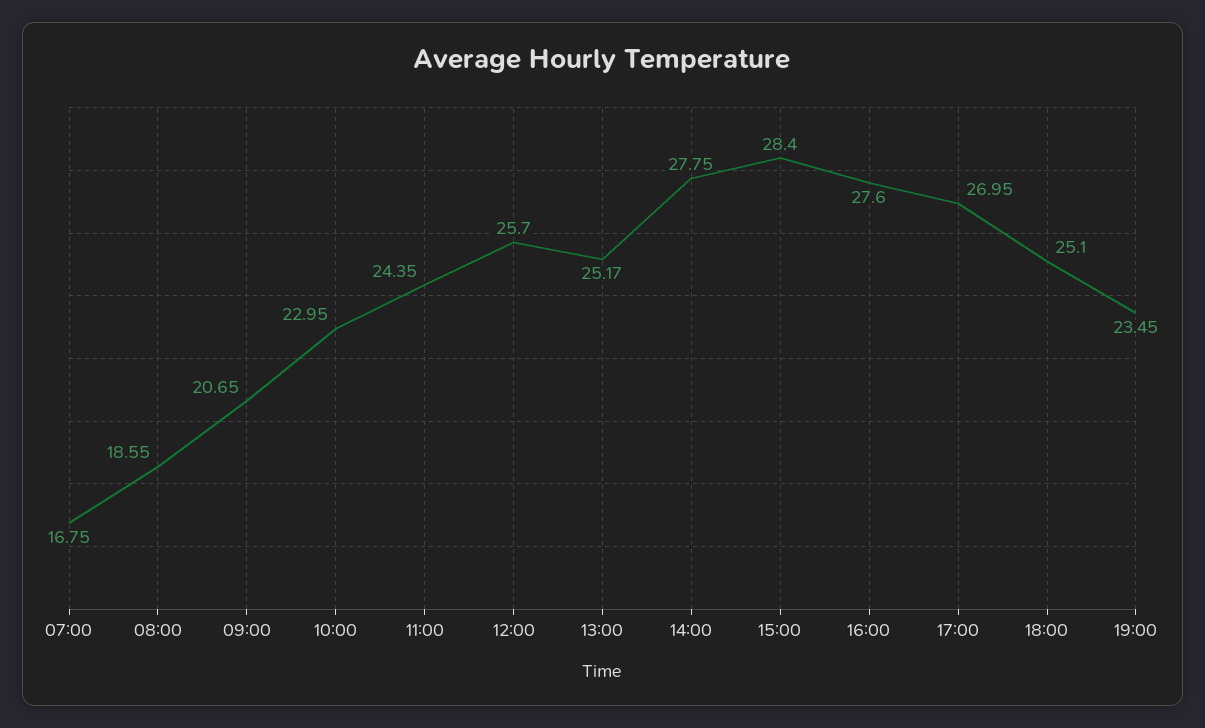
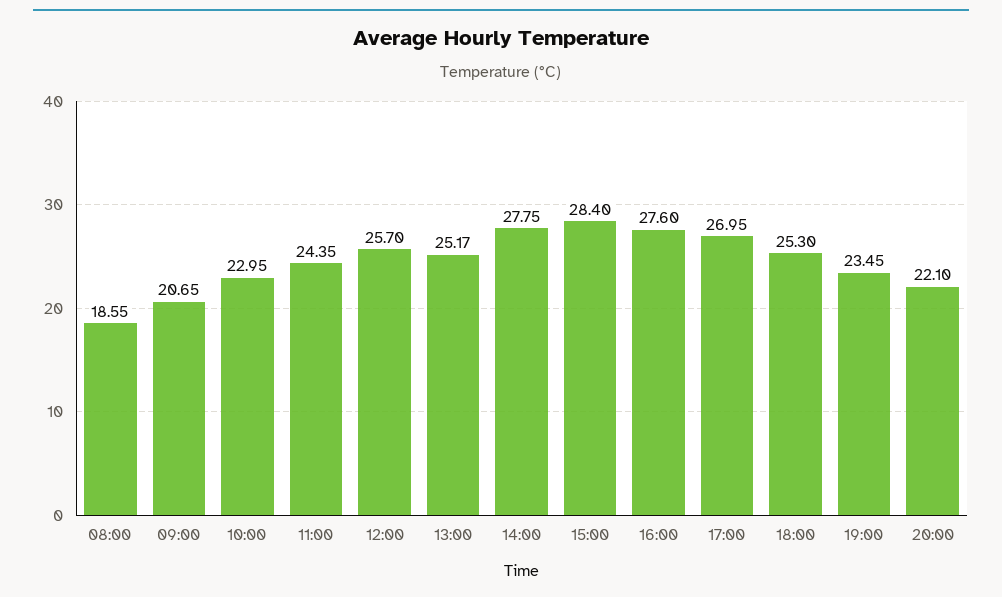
07:00: 16.75 -> none
18:00: 25.1 -> 25.3
20:00: none -> 22.1

